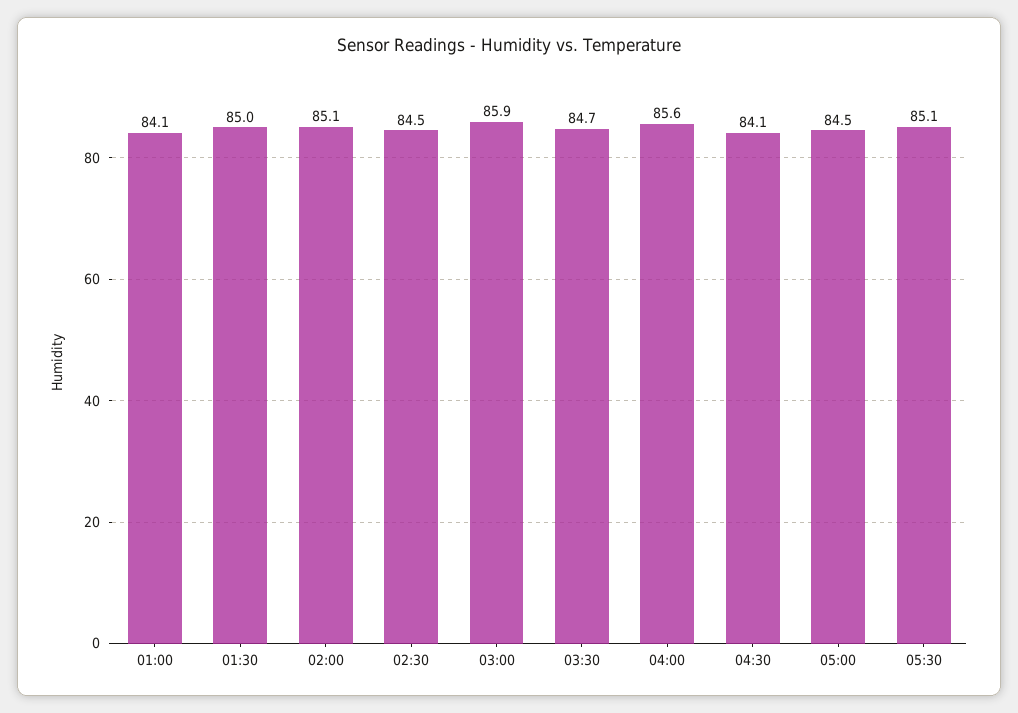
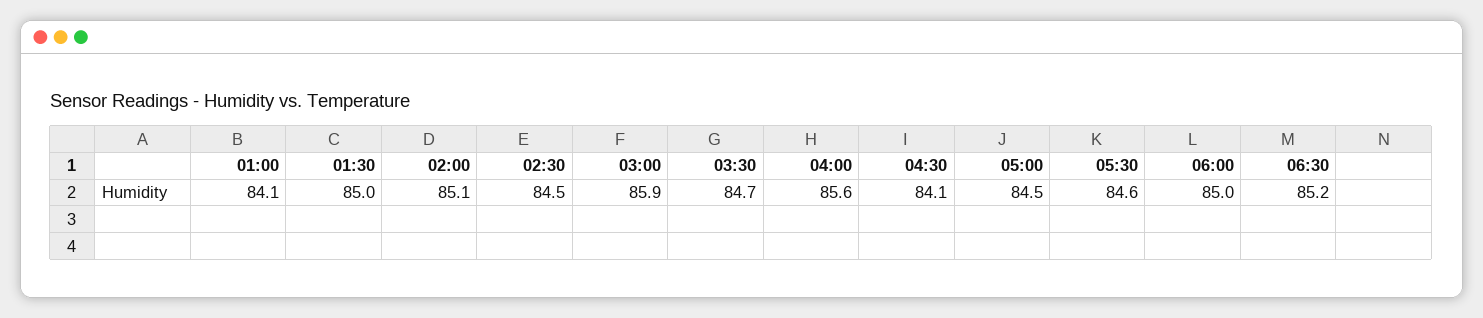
05:30: 85.1 -> 84.6
06:00: none -> 85
06:30: none -> 85.2

